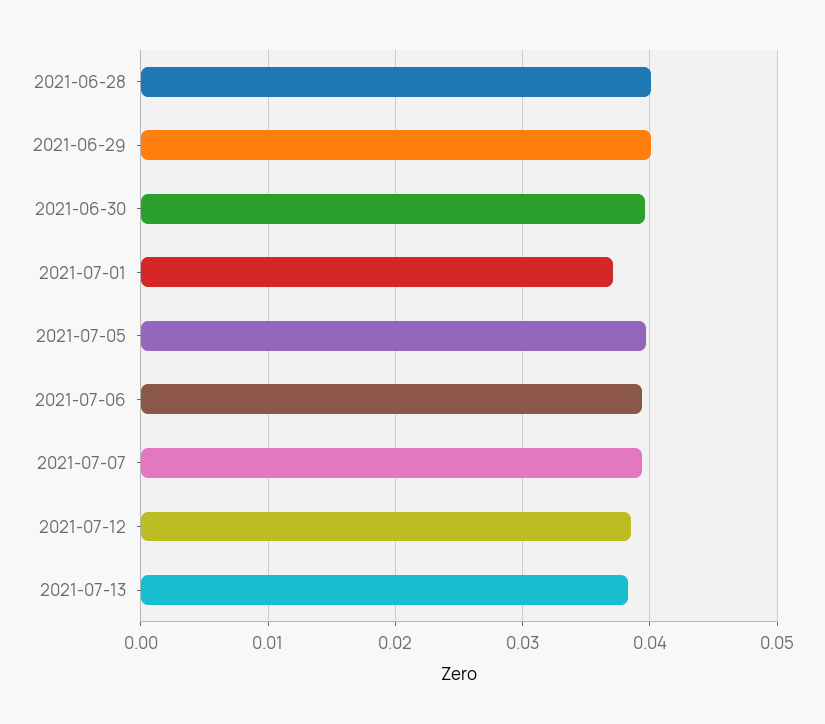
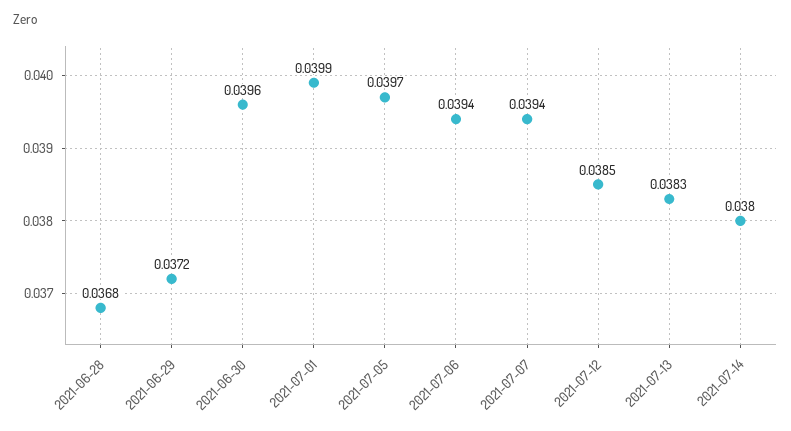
2021-06-28: 0.04 -> 0.0368
2021-06-29: 0.04 -> 0.0372
2021-07-01: 0.037 -> 0.0399
2021-07-14: none -> 0.038

